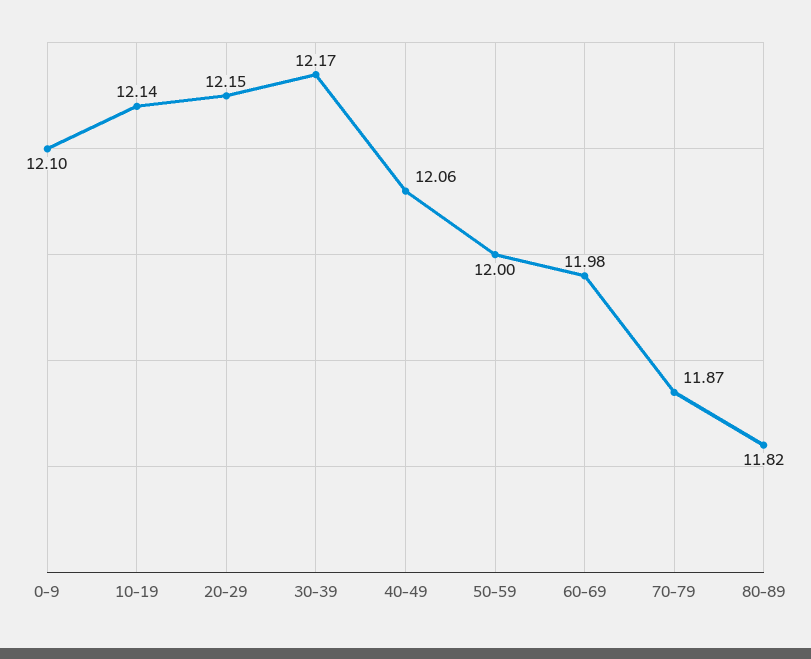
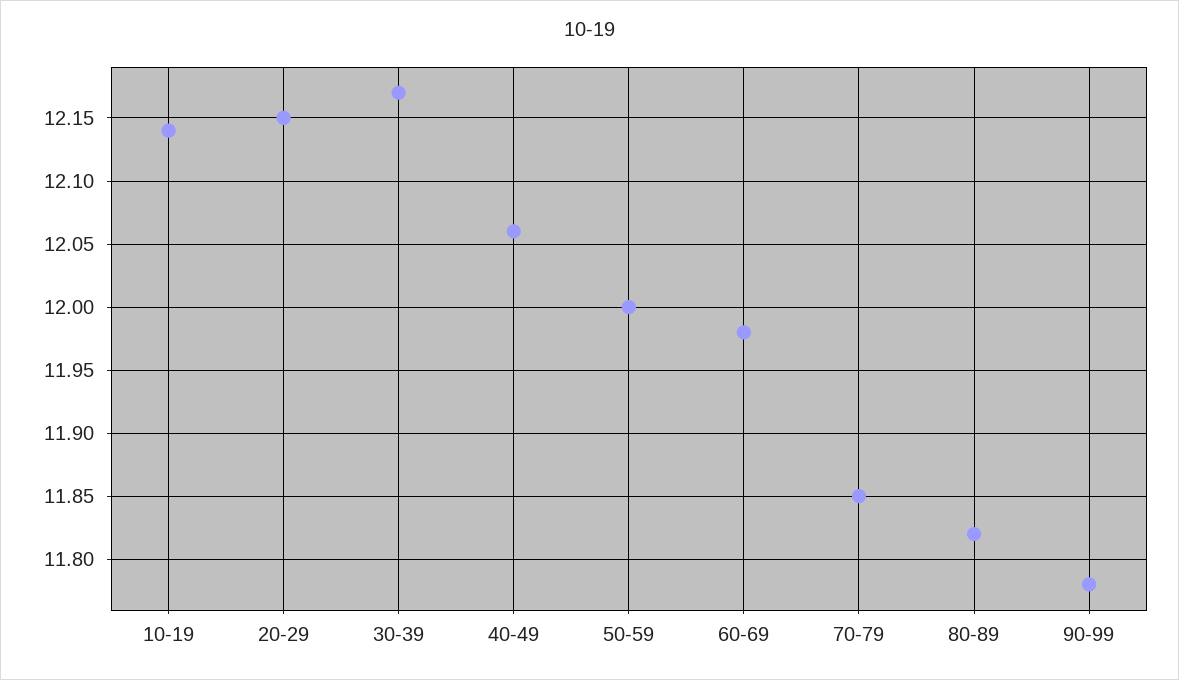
0-9: 12.1 -> none
70-79: 11.87 -> 11.85
90-99: none -> 11.78

